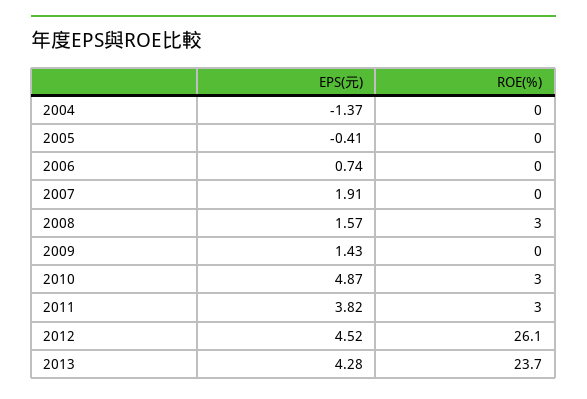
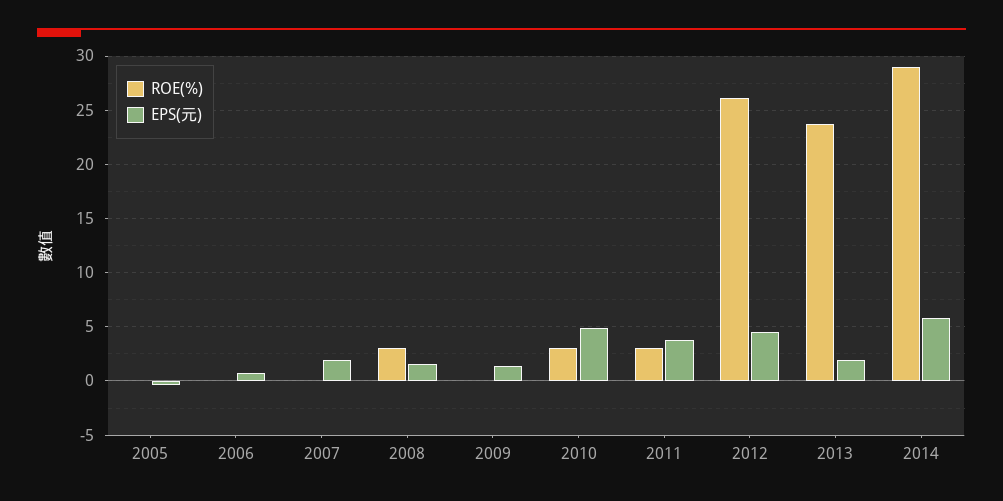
EPS(元), 2004: -1.37 -> none
ROE(%), 2004: 0 -> none
EPS(元), 2013: 4.28 -> 2
ROE(%), 2014: none -> 29
EPS(元), 2014: none -> 6

